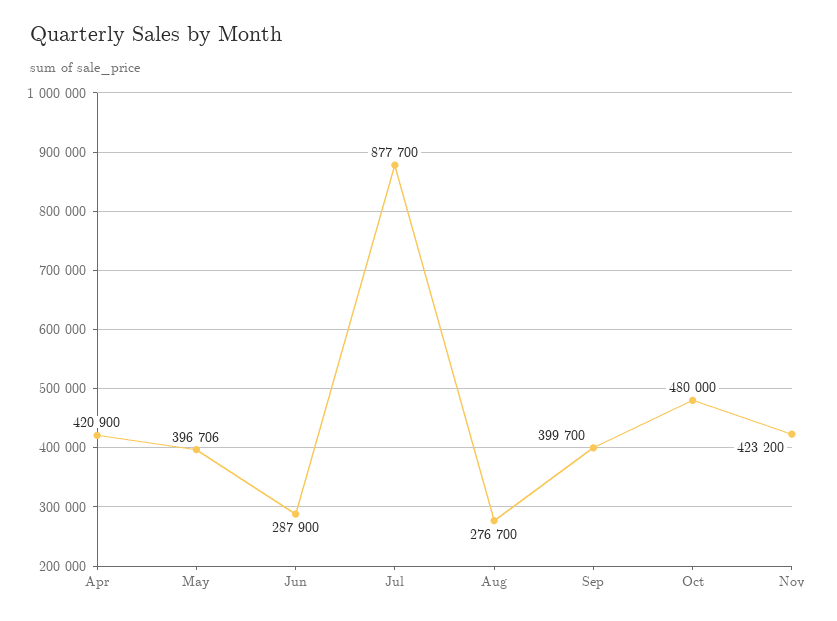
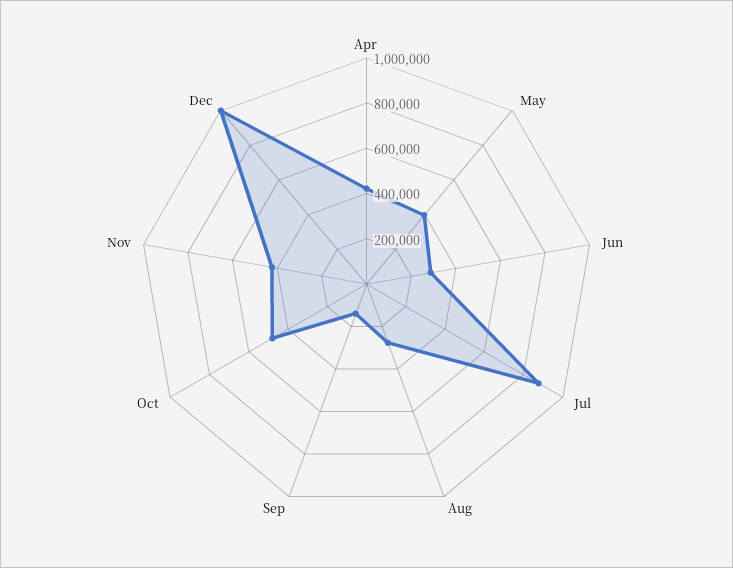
Sep: 399700 -> 150000
Dec: none -> 1000000

